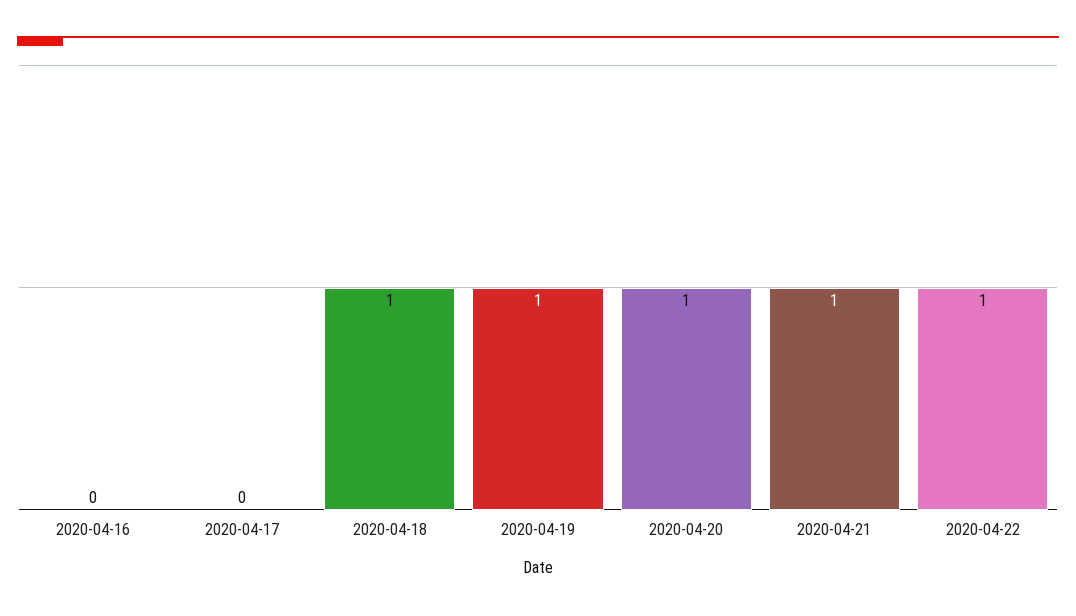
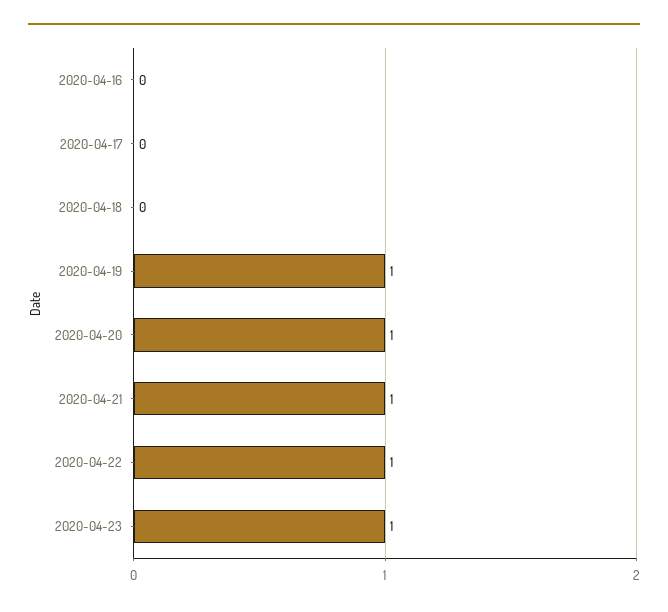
2020-04-18: 1 -> 0
2020-04-23: none -> 1

